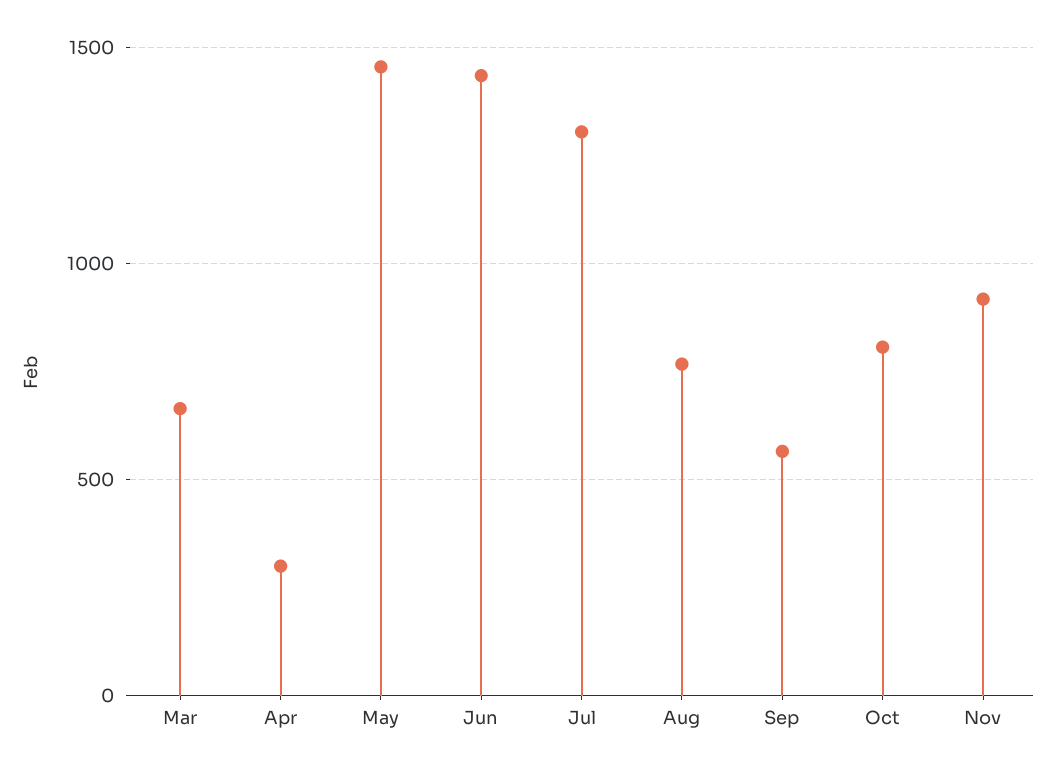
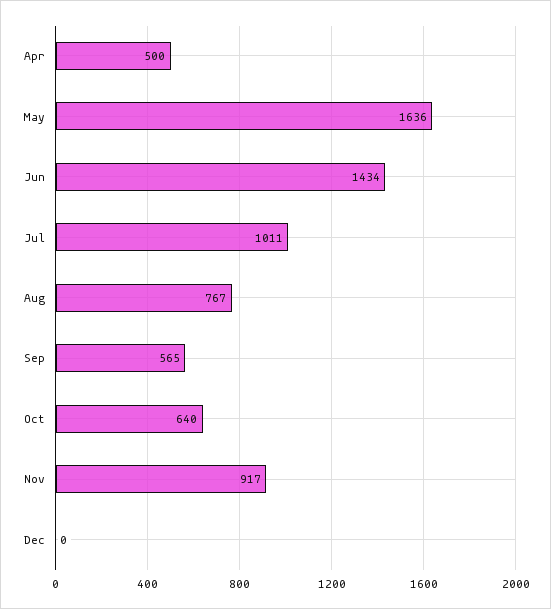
Mar: 650 -> none
Apr: 300 -> 500
May: 1450 -> 1636
Jul: 1300 -> 1011
Oct: 800 -> 640
Dec: none -> 0

